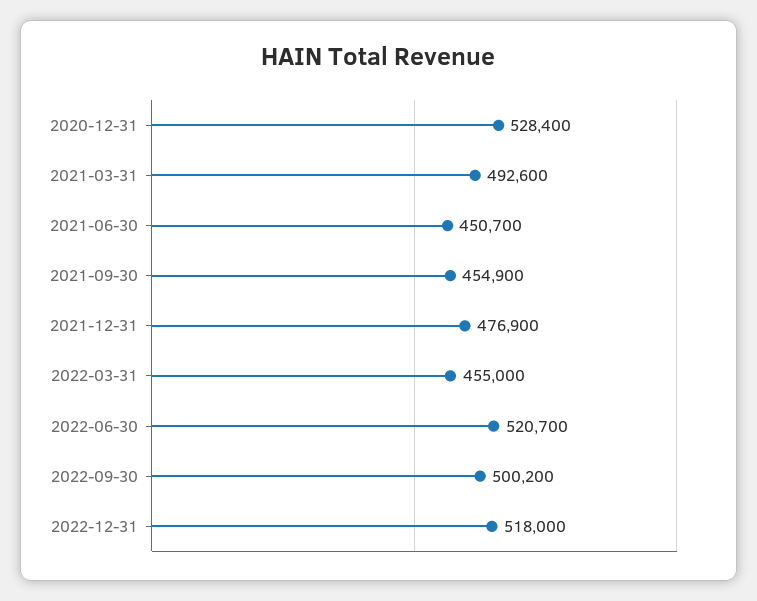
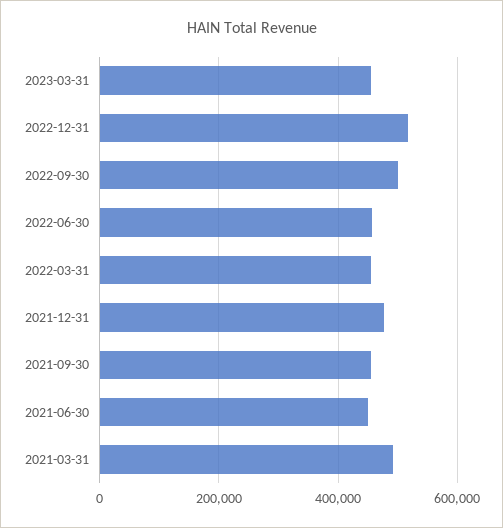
2020-12-31: 528400 -> none
2022-06-30: 520700 -> 460000
2023-03-31: none -> 460000

